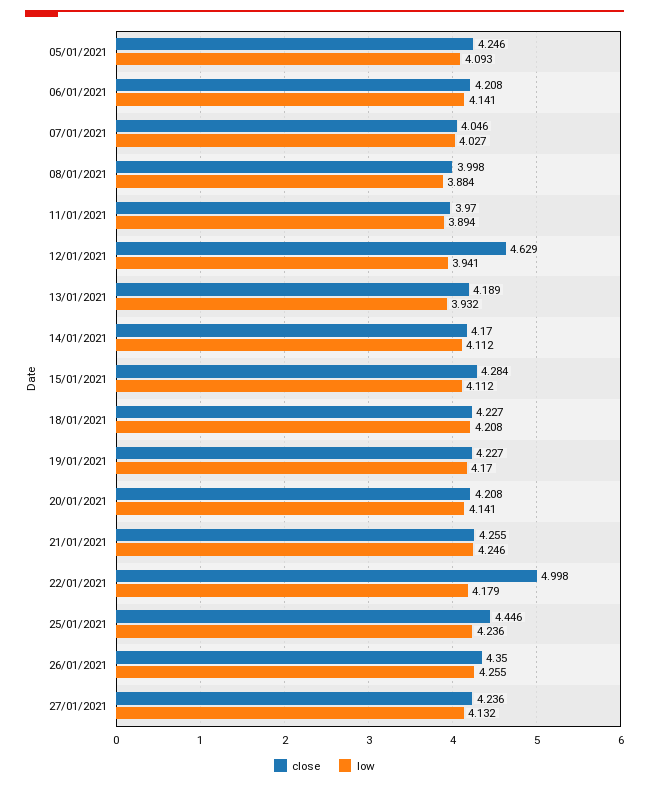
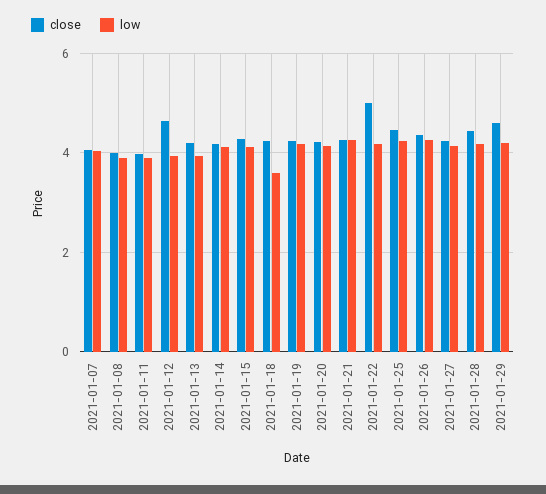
close, 05/01/2021: 4.246 -> none
low, 05/01/2021: 4.093 -> none
close, 06/01/2021: 4.208 -> none
low, 06/01/2021: 4.141 -> none
low, 18/01/2021: 4.208 -> 3.6
close, 2021-01-28: none -> 4.4
low, 2021-01-28: none -> 4.2
close, 2021-01-29: none -> 4.6
low, 2021-01-29: none -> 4.2

